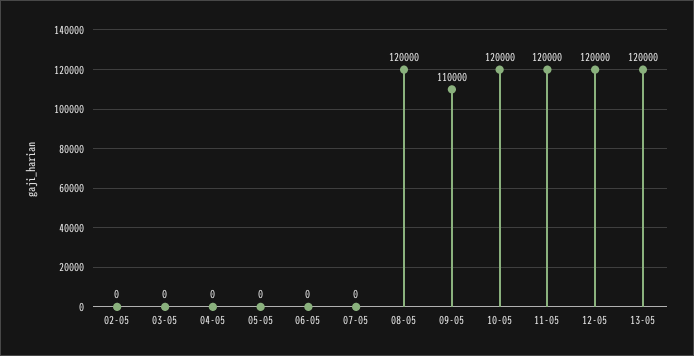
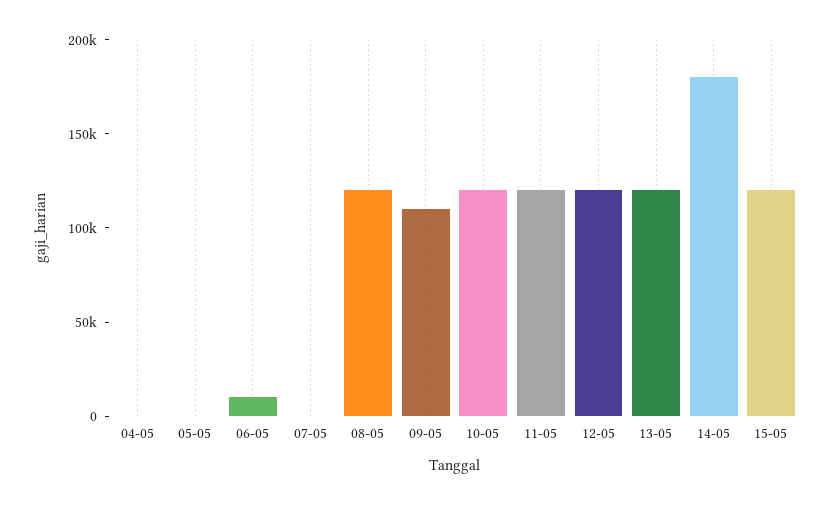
02-05: 0 -> none
03-05: 0 -> none
06-05: 0 -> 10000
14-05: none -> 180000
15-05: none -> 120000

